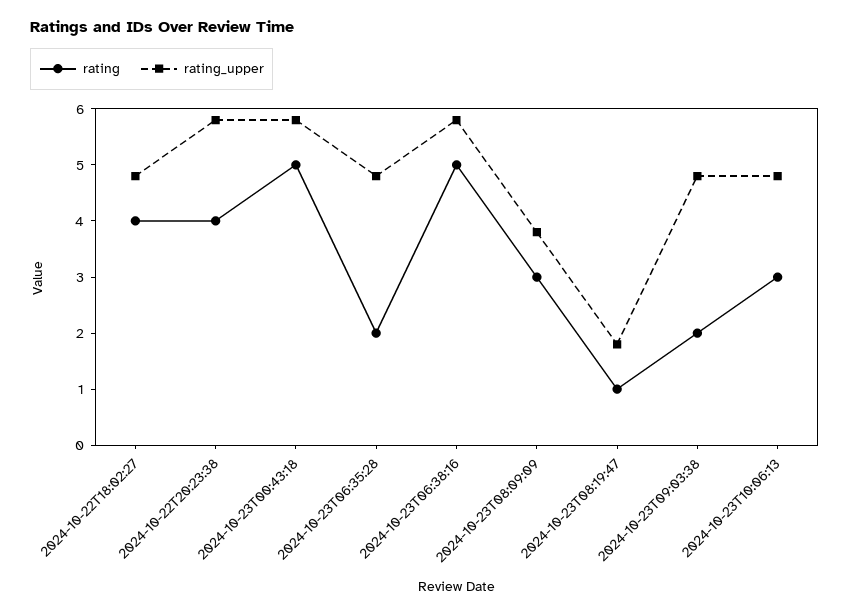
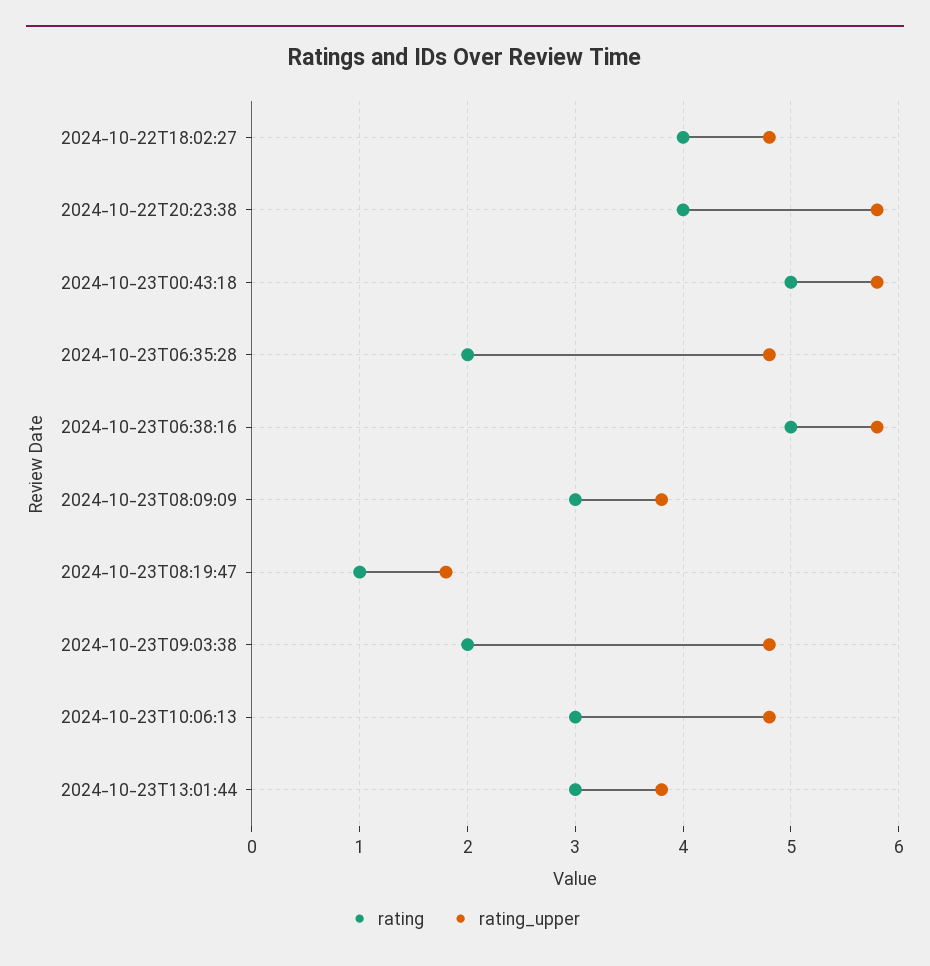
rating, 2024-10-23T13:01:44: none -> 3
rating_upper, 2024-10-23T13:01:44: none -> 3.8

